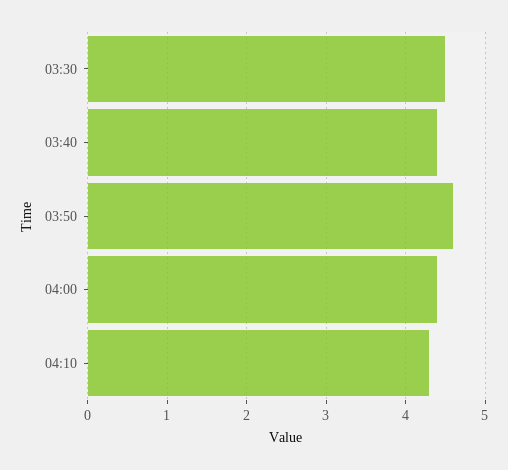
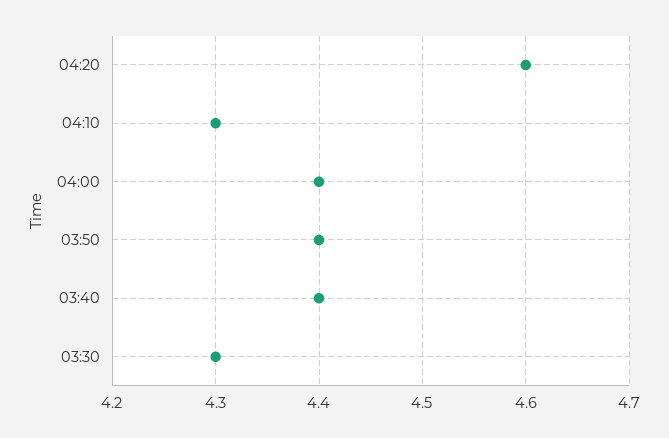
03:30: 4.5 -> 4.3
03:50: 4.6 -> 4.4
04:20: none -> 4.6

